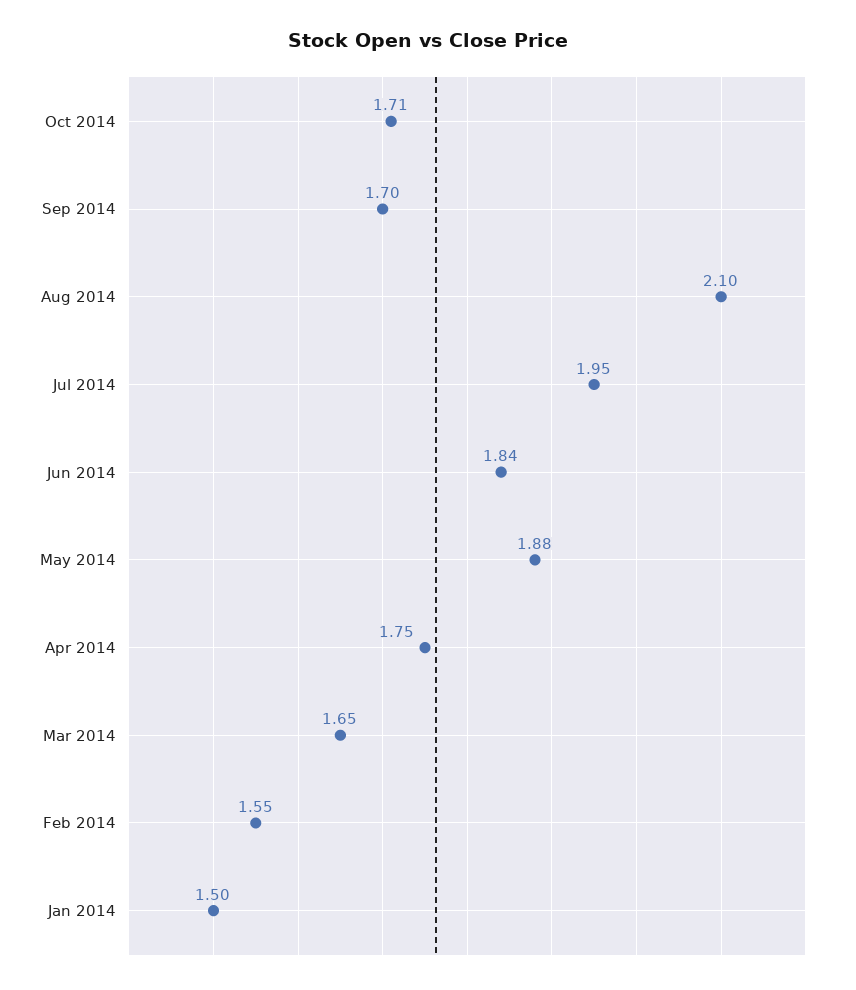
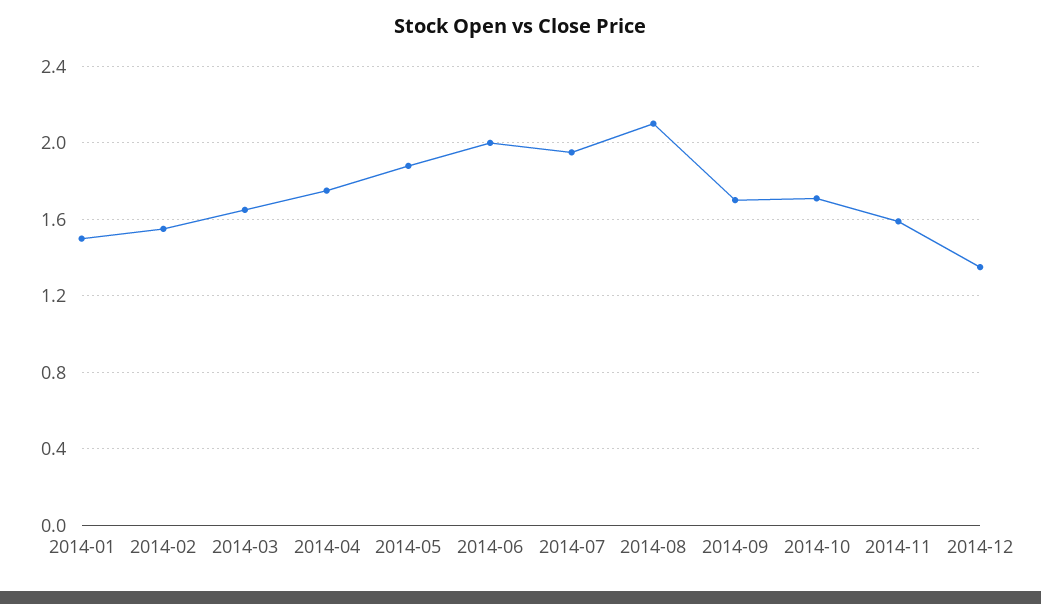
Jun 2014: 1.84 -> 2
2014-11: none -> 1.6
2014-12: none -> 1.35

